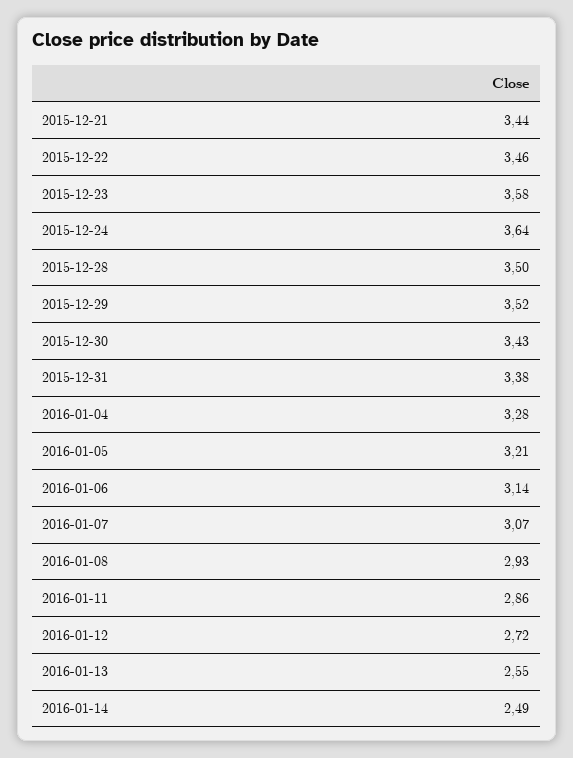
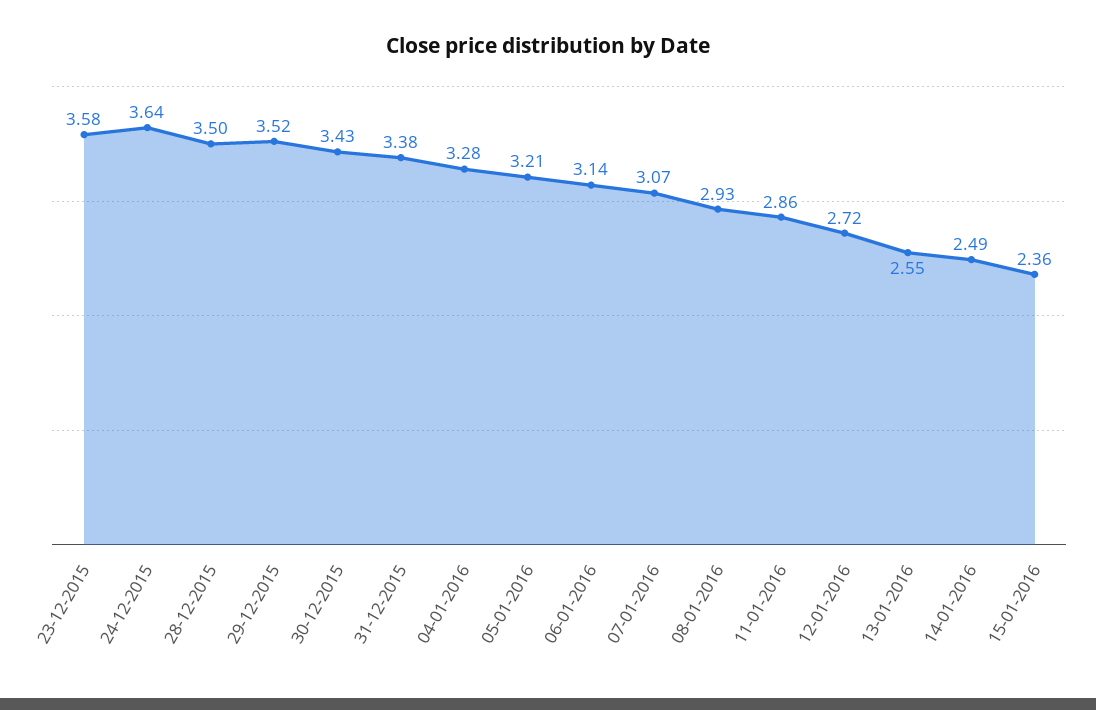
2015-12-21: 3.44 -> none
2015-12-22: 3.46 -> none
15-01-2016: none -> 2.36

